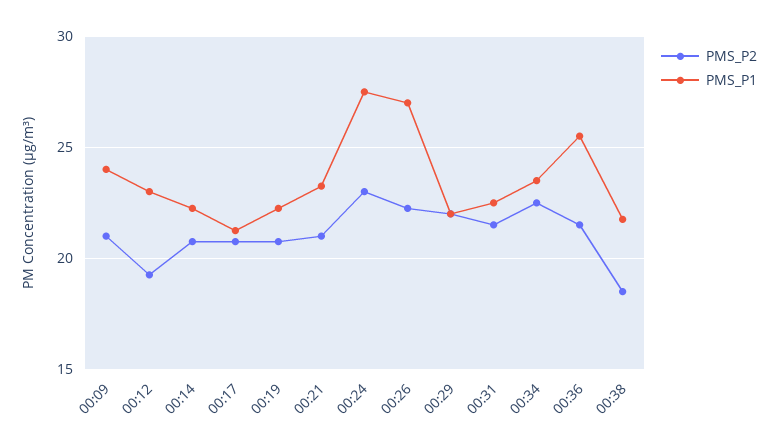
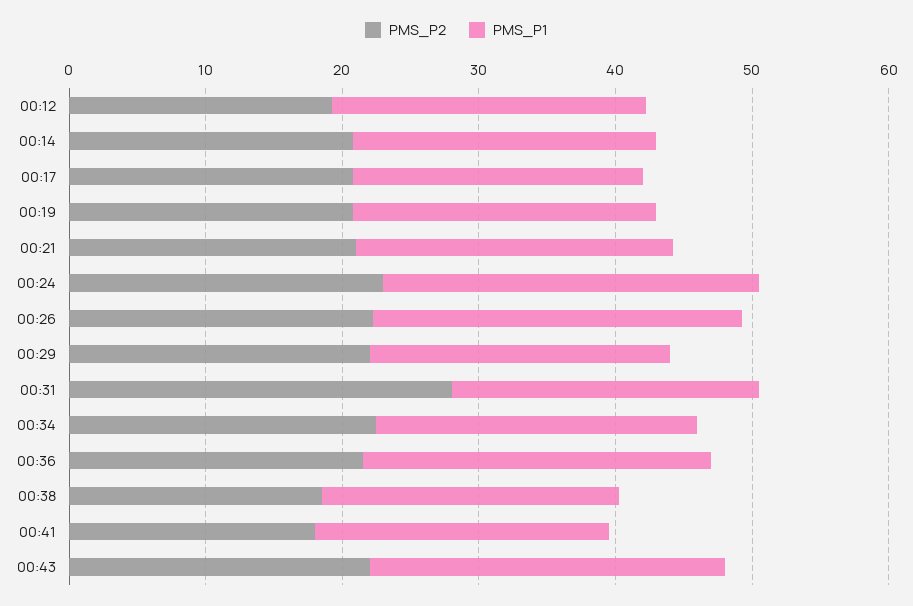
PMS_P2, 00:09: 21 -> none
PMS_P1, 00:09: 24 -> none
PMS_P2, 00:31: 21.5 -> 28
PMS_P2, 00:41: none -> 18
PMS_P1, 00:41: none -> 22
PMS_P2, 00:43: none -> 22
PMS_P1, 00:43: none -> 26

